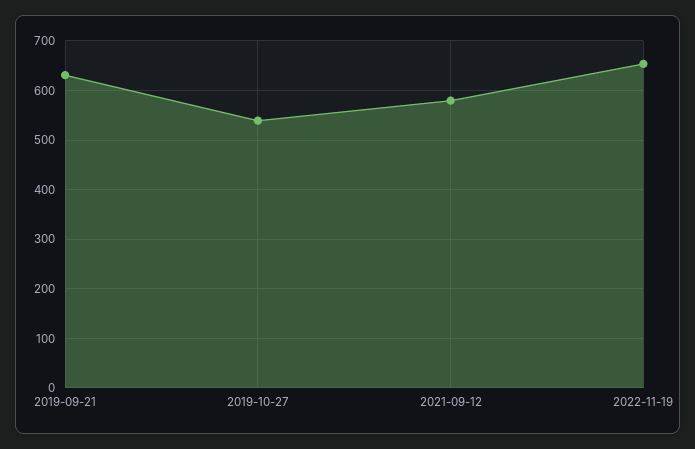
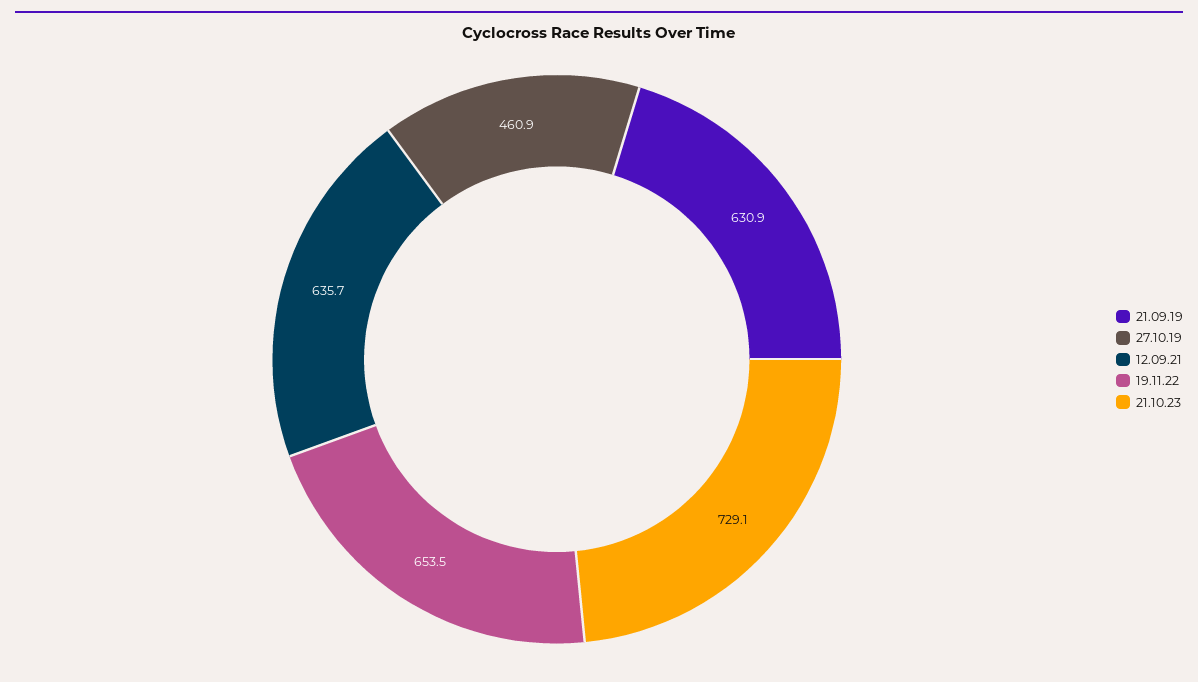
2019-10-27: 540 -> 460.9
2021-09-12: 580 -> 635.7
21.10.23: none -> 729.1

